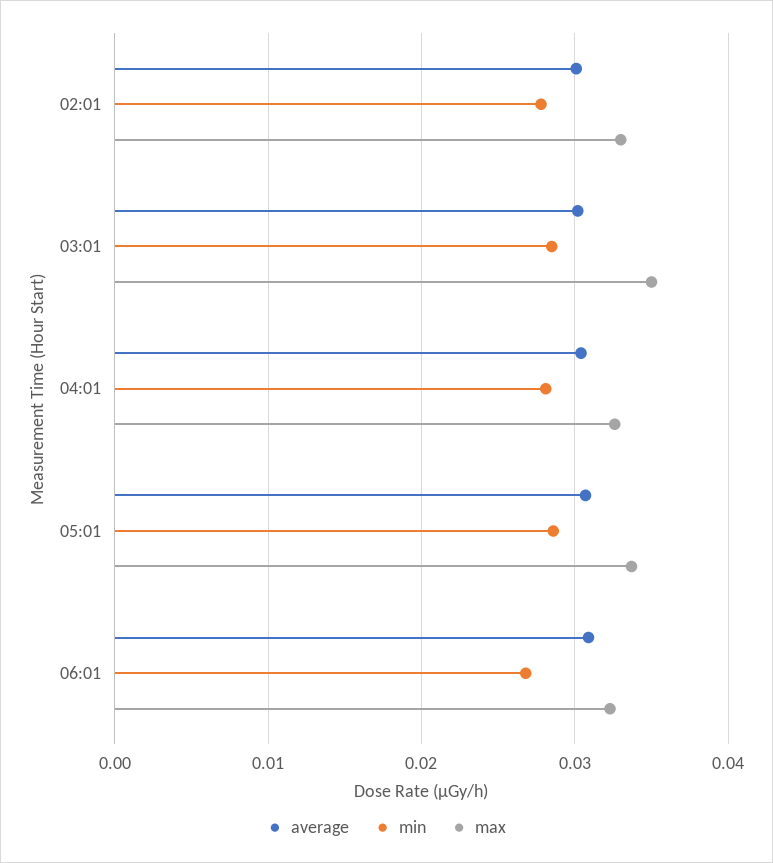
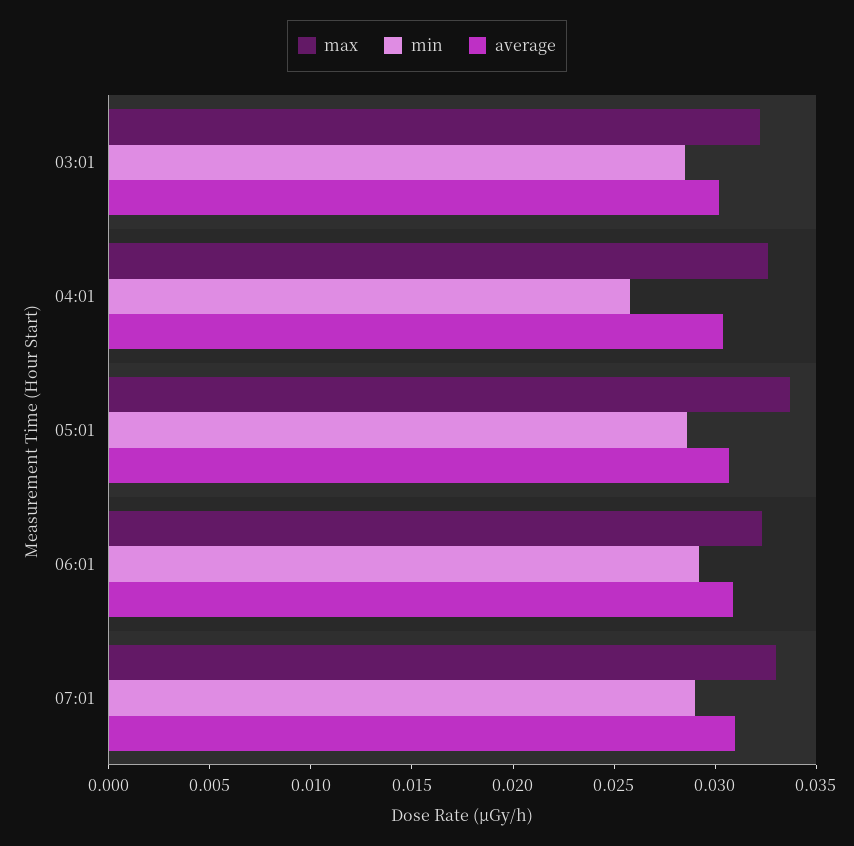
average, 02:01: 0.03 -> none
min, 02:01: 0.028 -> none
max, 02:01: 0.033 -> none
max, 03:01: 0.035 -> 0.032
min, 04:01: 0.028 -> 0.026
min, 06:01: 0.027 -> 0.029
max, 07:01: none -> 0.033
min, 07:01: none -> 0.029
average, 07:01: none -> 0.031

